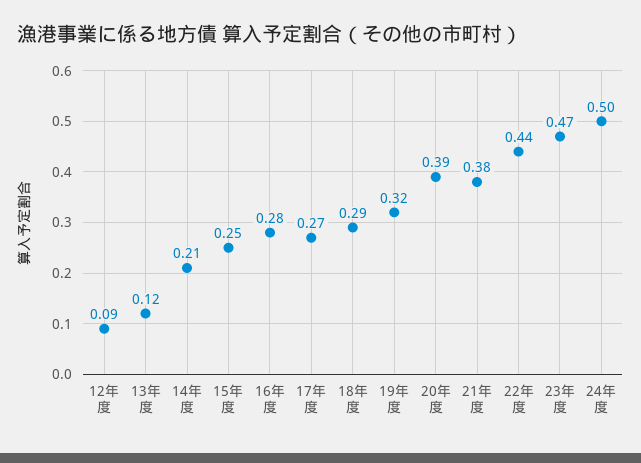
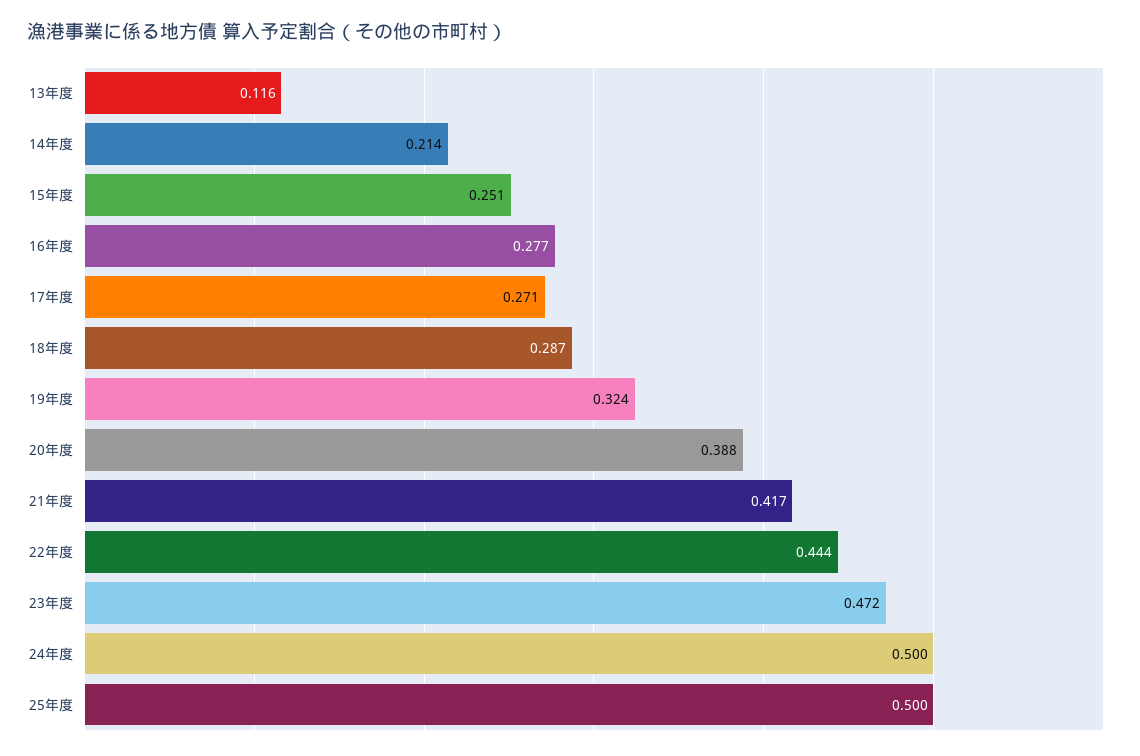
12年度: 0.09 -> none
21年度: 0.38 -> 0.417
25年度: none -> 0.5

